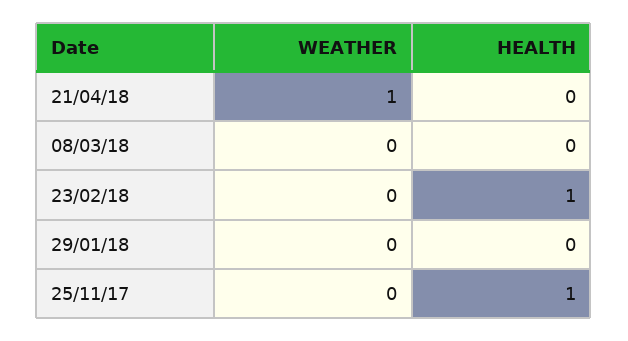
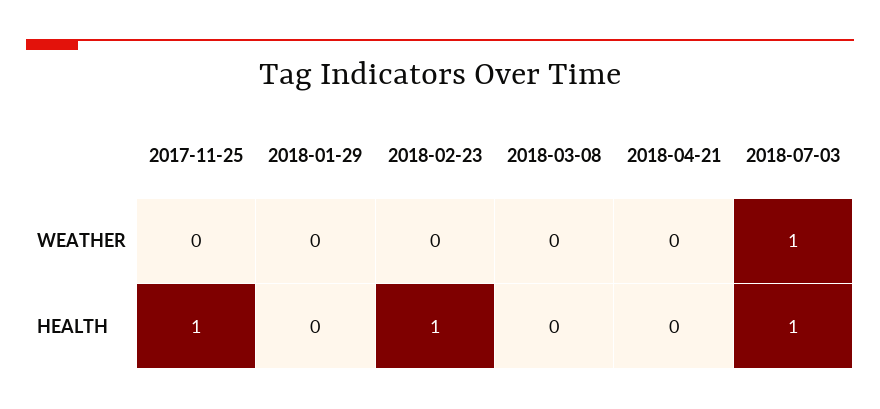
WEATHER, 21/04/18: 1 -> 0
WEATHER, 2018-07-03: none -> 1
HEALTH, 2018-07-03: none -> 1

